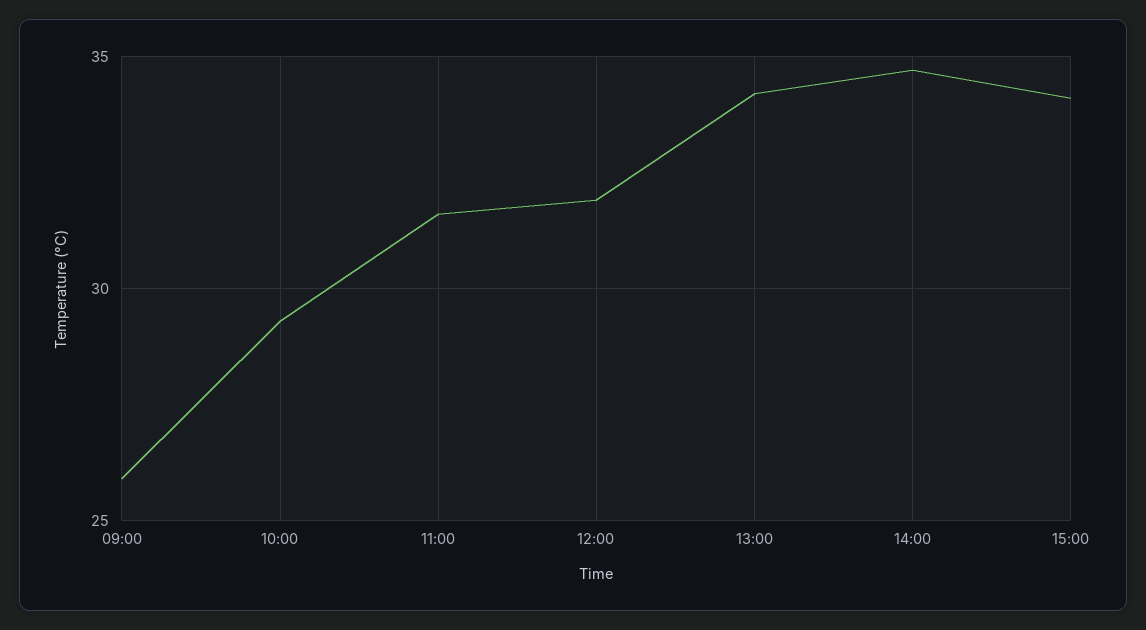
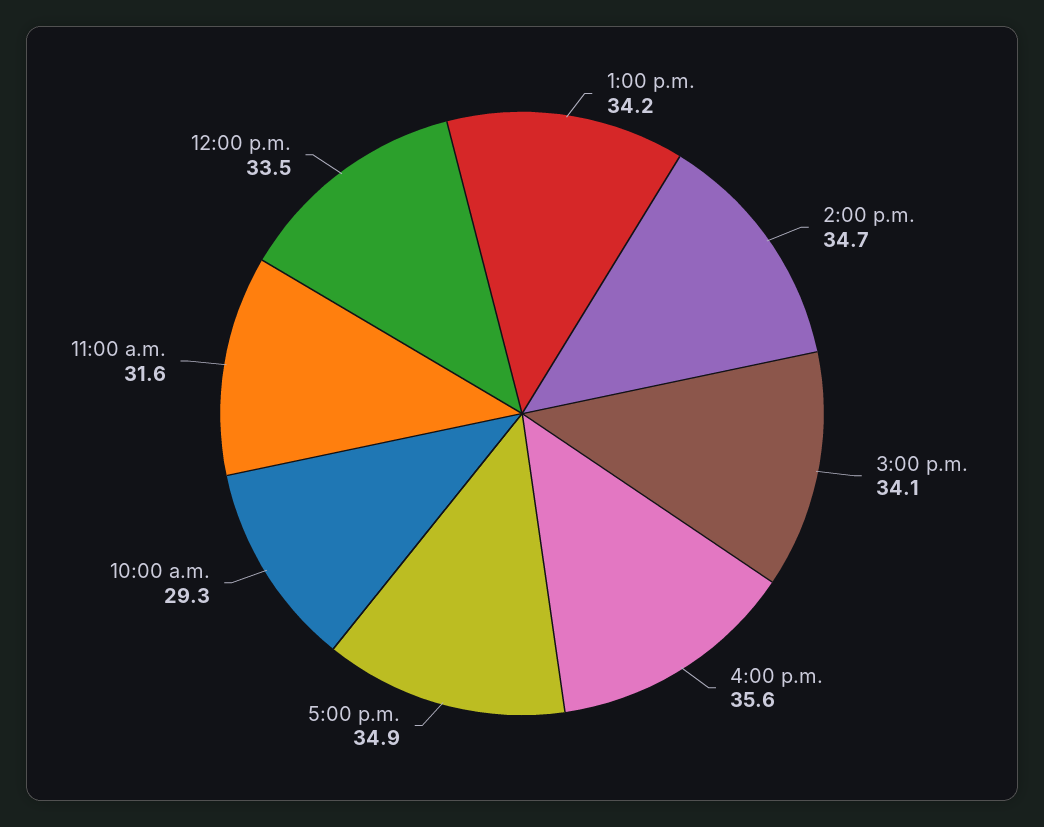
09:00: 26 -> none
12:00: 32 -> 33.5
4:00 p.m.: none -> 35.6
5:00 p.m.: none -> 34.9

